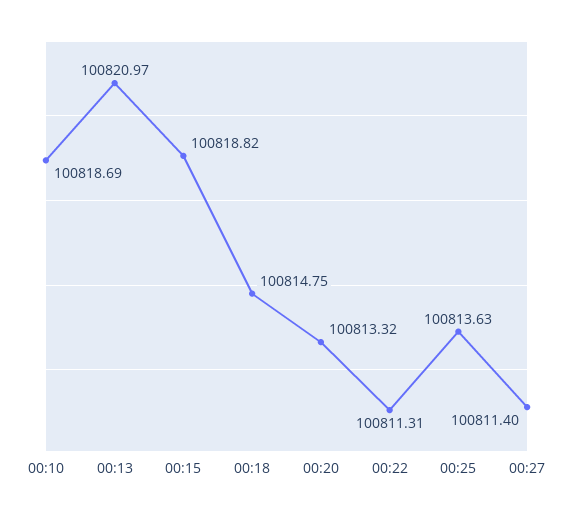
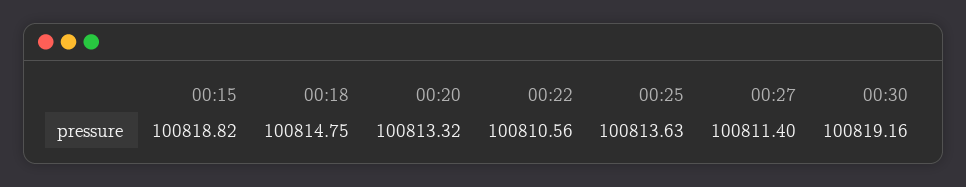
00:10: 100818.69 -> none
00:13: 100820.97 -> none
00:22: 100811.31 -> 100810.56
00:30: none -> 100819.16

